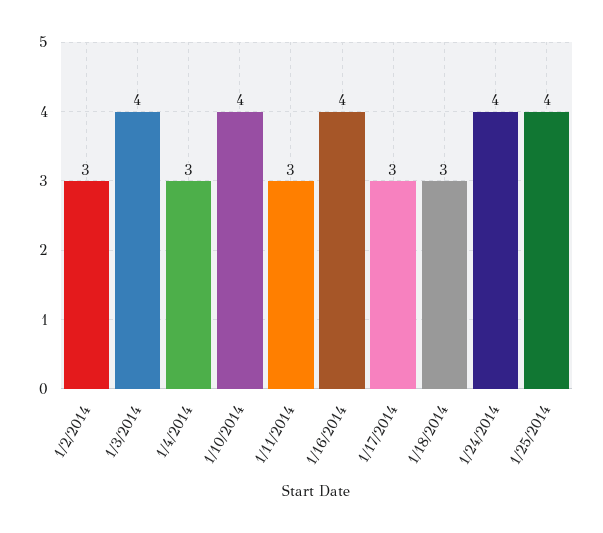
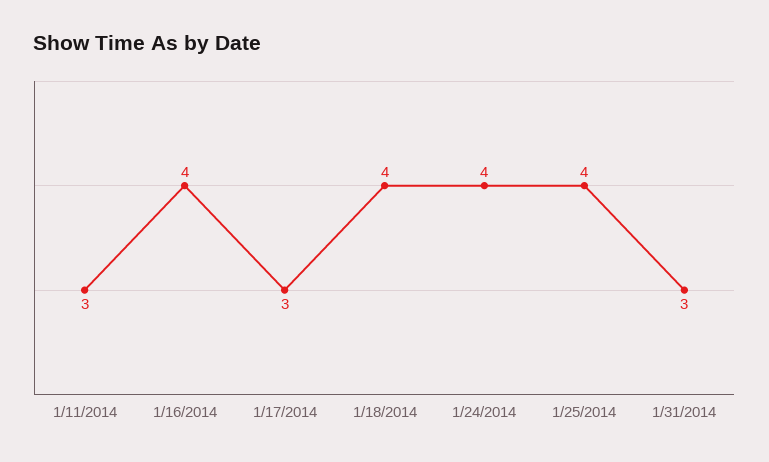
1/2/2014: 3 -> none
1/3/2014: 4 -> none
1/4/2014: 3 -> none
1/10/2014: 4 -> none
1/18/2014: 3 -> 4
1/31/2014: none -> 3

